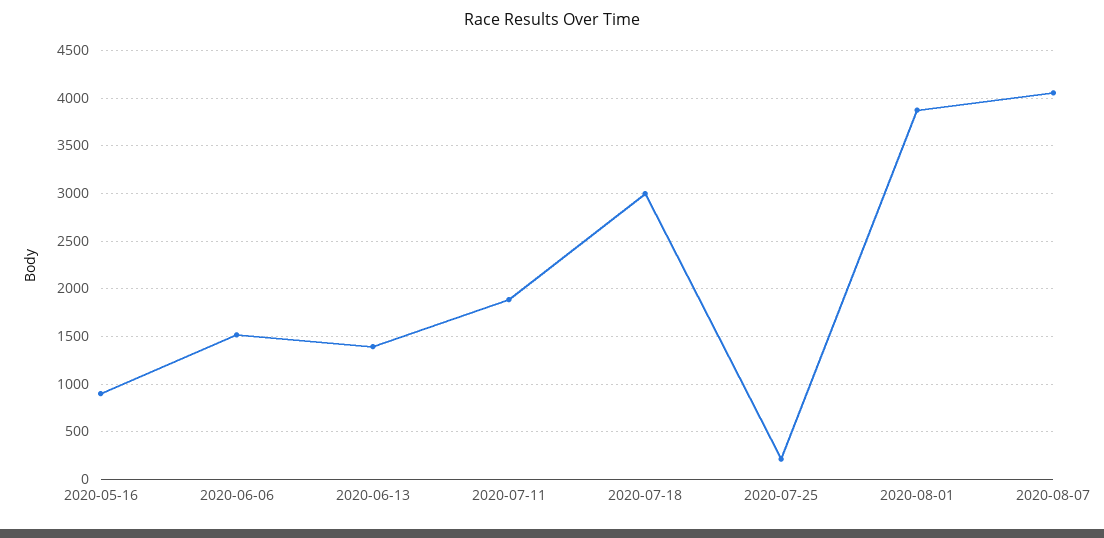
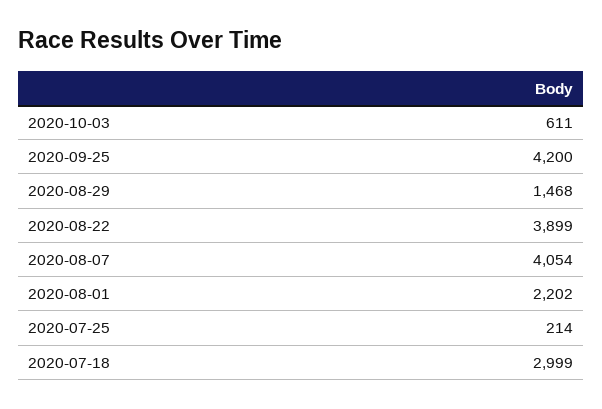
2020-05-16: 900 -> none
2020-06-06: 1500 -> none
2020-06-13: 1400 -> none
2020-07-11: 1900 -> none
2020-08-01: 3900 -> 2202
2020-10-03: none -> 611
2020-09-25: none -> 4200
2020-08-29: none -> 1468
2020-08-22: none -> 3899

